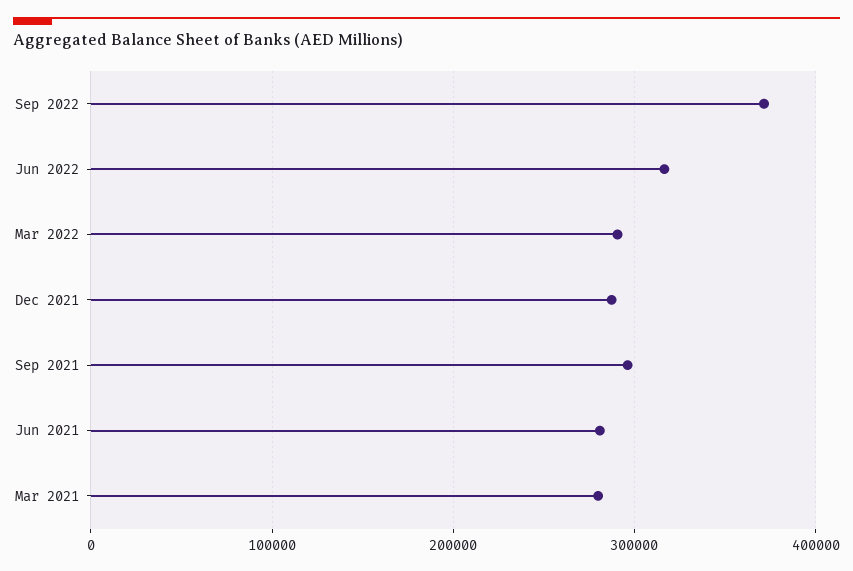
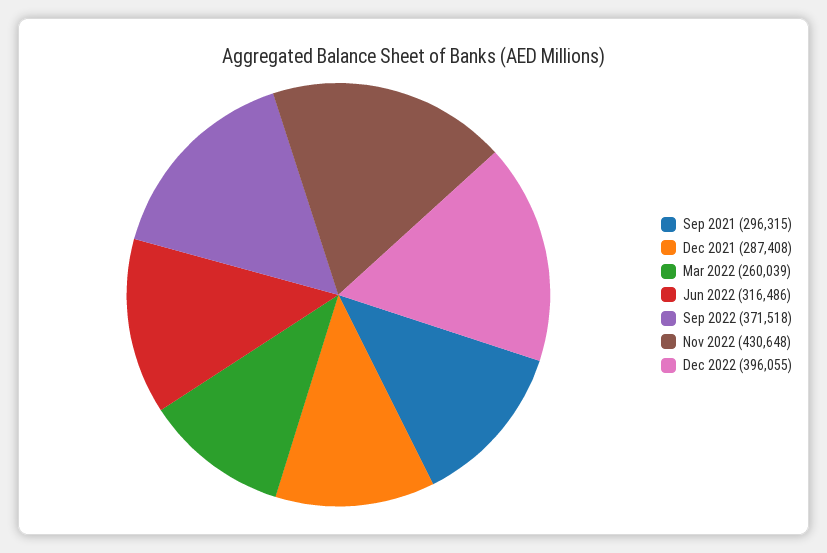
Mar 2022: 290000 -> 260039
Jun 2021: 280000 -> none
Mar 2021: 280000 -> none
Nov 2022: none -> 430648
Dec 2022: none -> 396055

